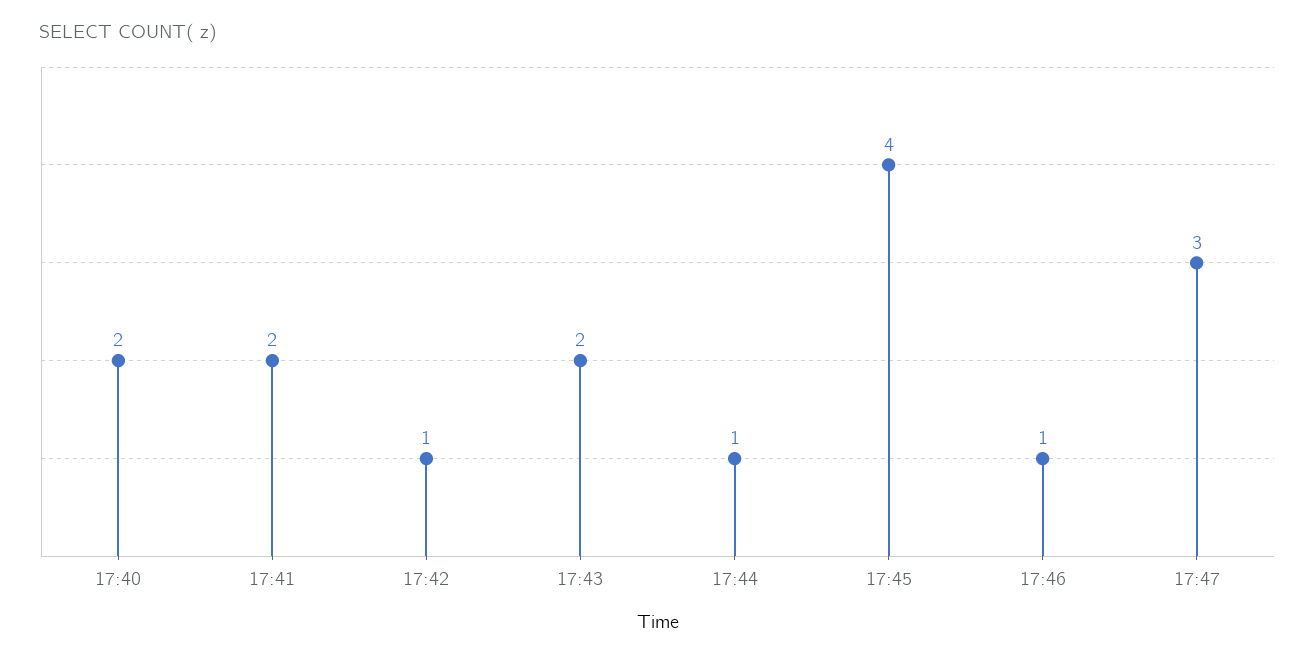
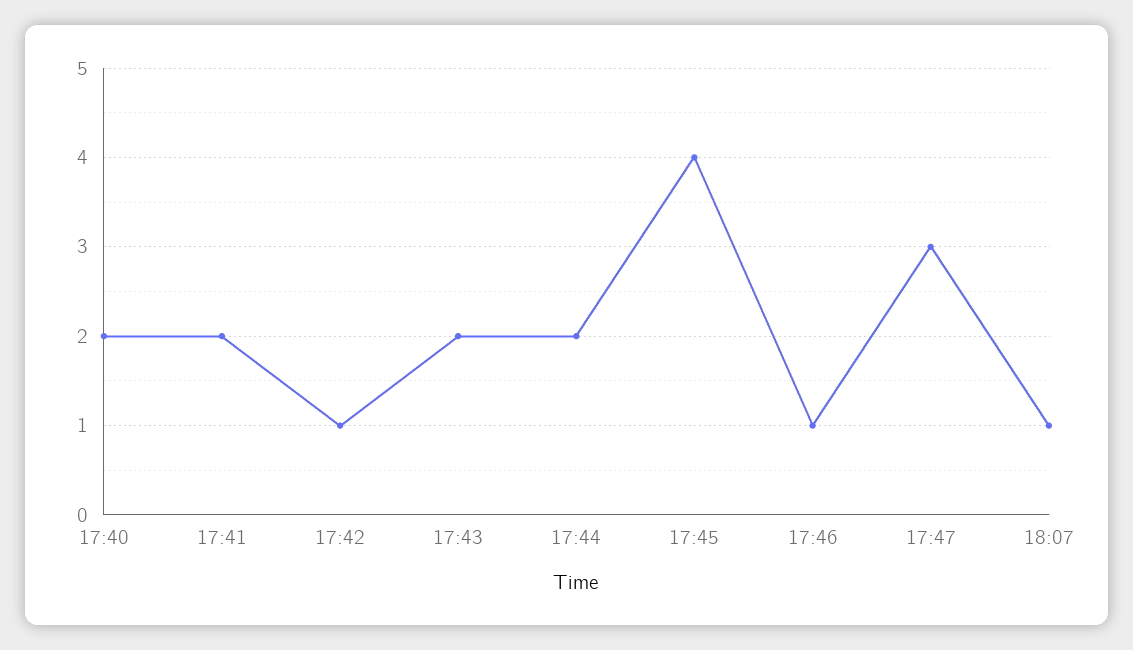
17:44: 1 -> 2
18:07: none -> 1

